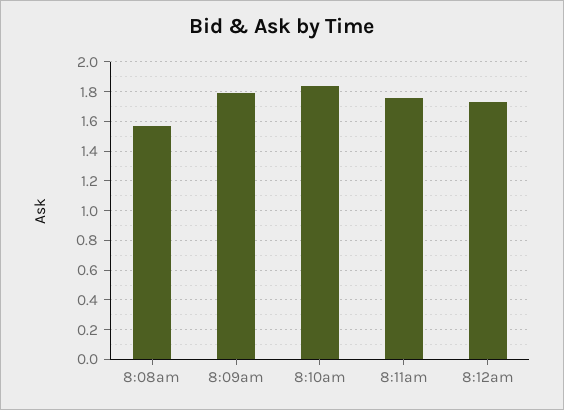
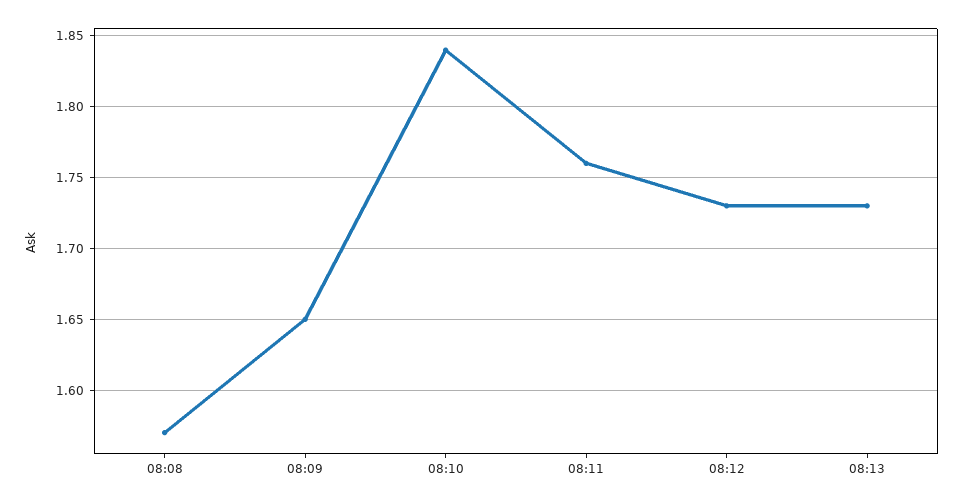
8:09am: 1.8 -> 1.65
08:13: none -> 1.73

